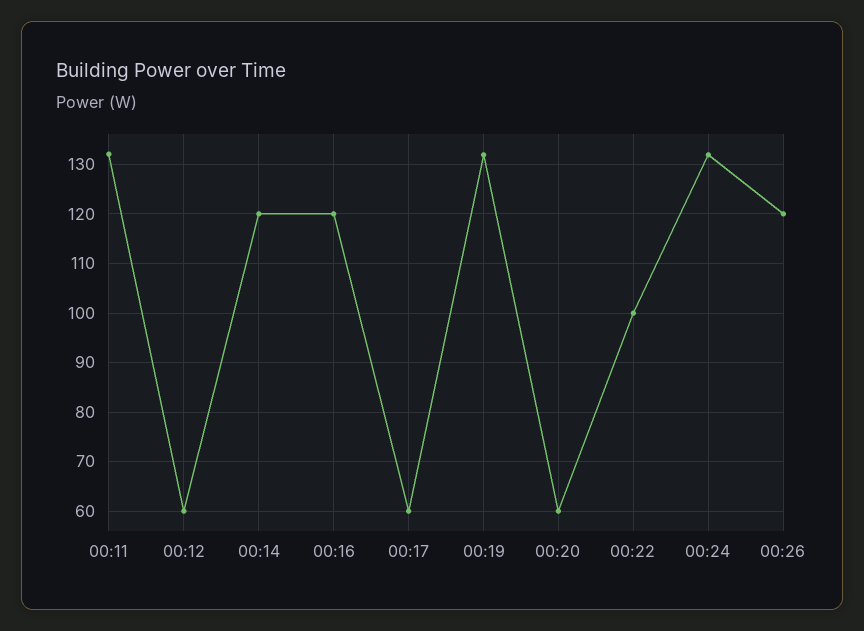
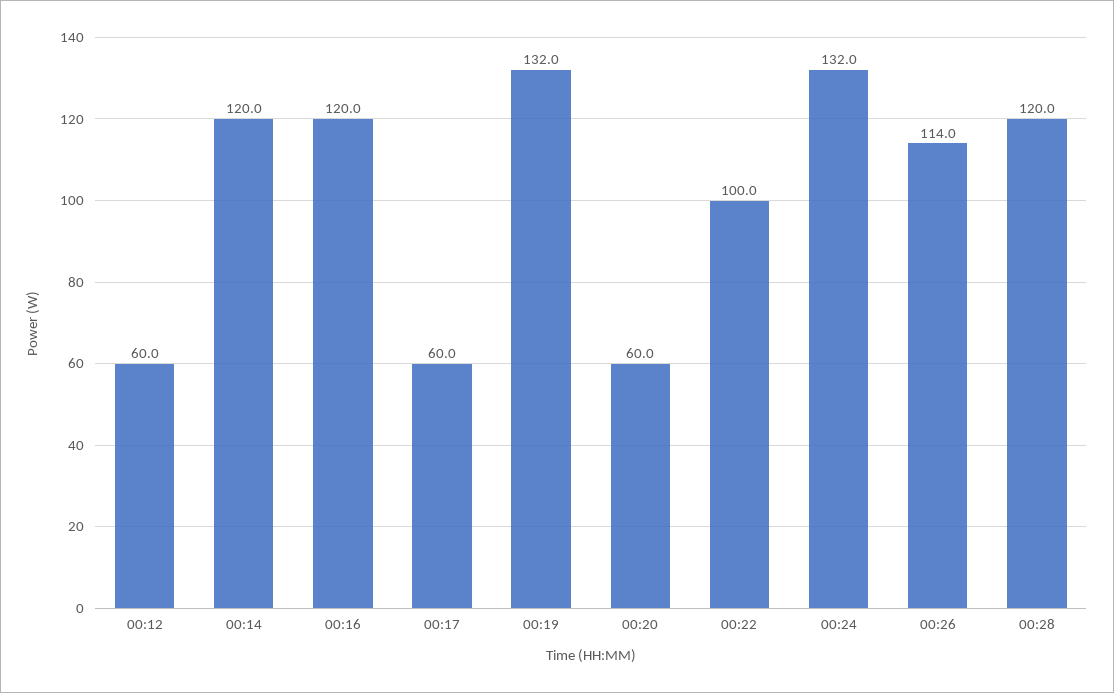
00:11: 132 -> none
00:26: 120 -> 114
00:28: none -> 120

